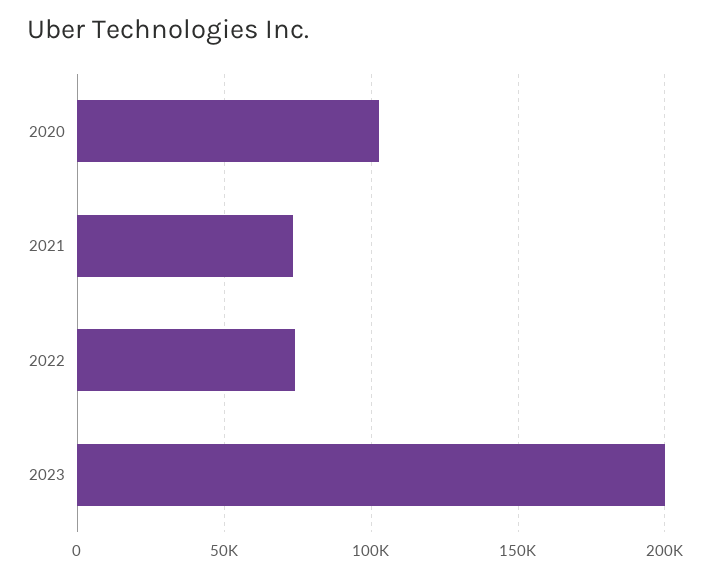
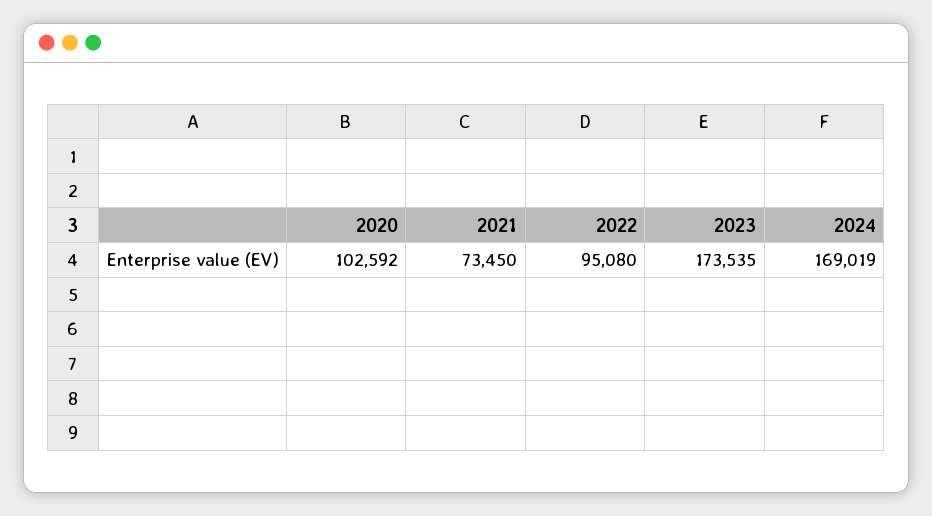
2022: 75000 -> 95080
2023: 200000 -> 173535
2024: none -> 169019

